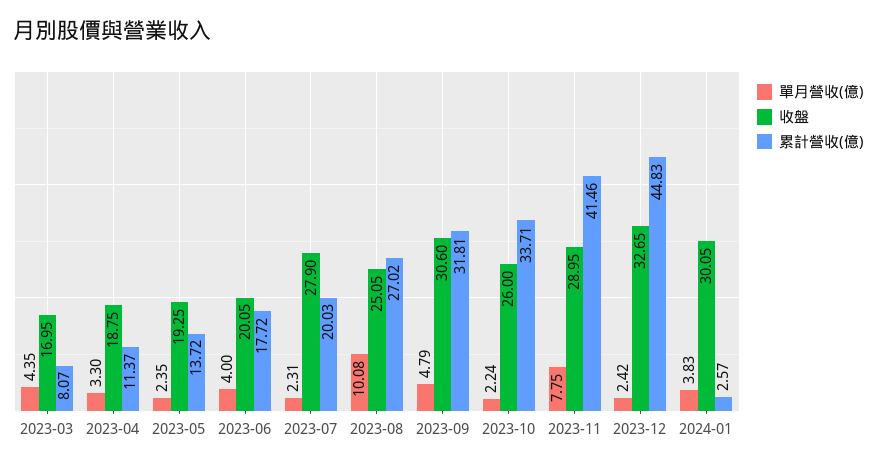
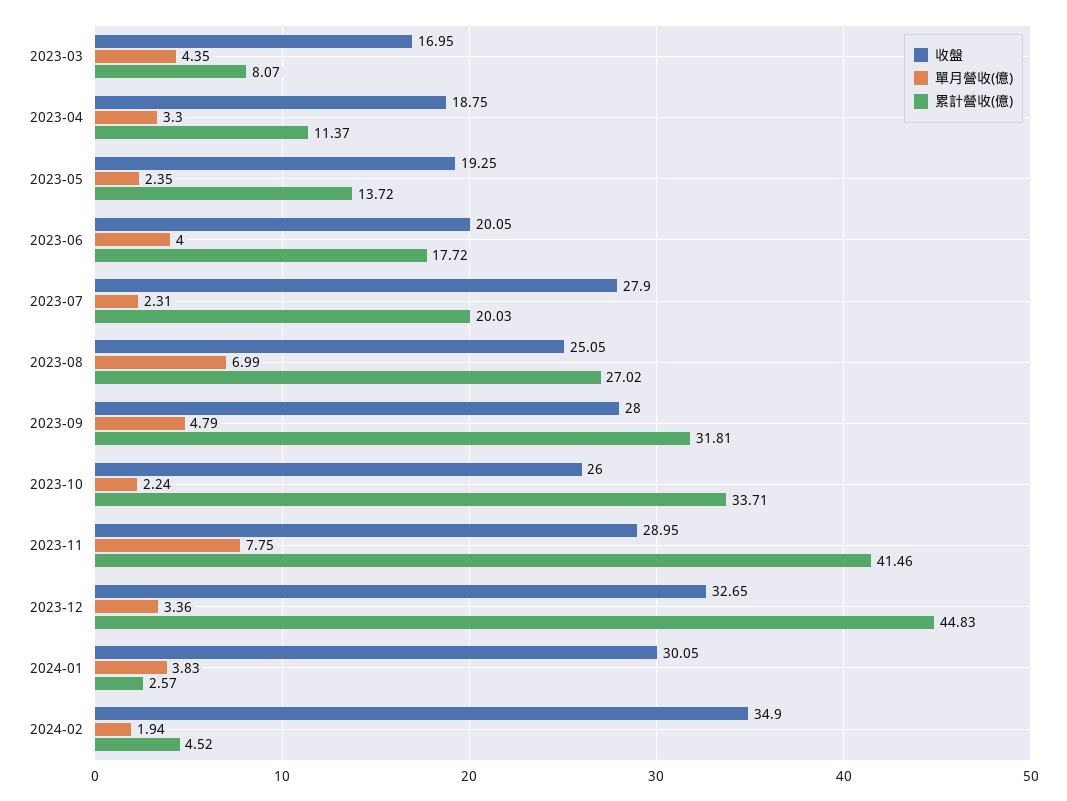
單月營收(億), 2023-08: 10.08 -> 6.99
收盤, 2023-09: 30.6 -> 28
單月營收(億), 2023-12: 2.42 -> 3.36
收盤, 2024-02: none -> 34.9
單月營收(億), 2024-02: none -> 1.94
累計營收(億), 2024-02: none -> 4.52

